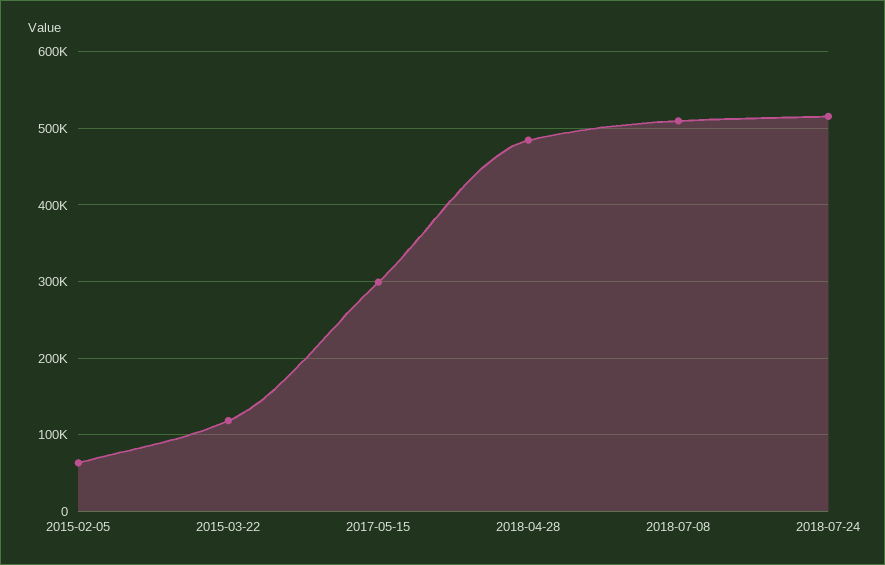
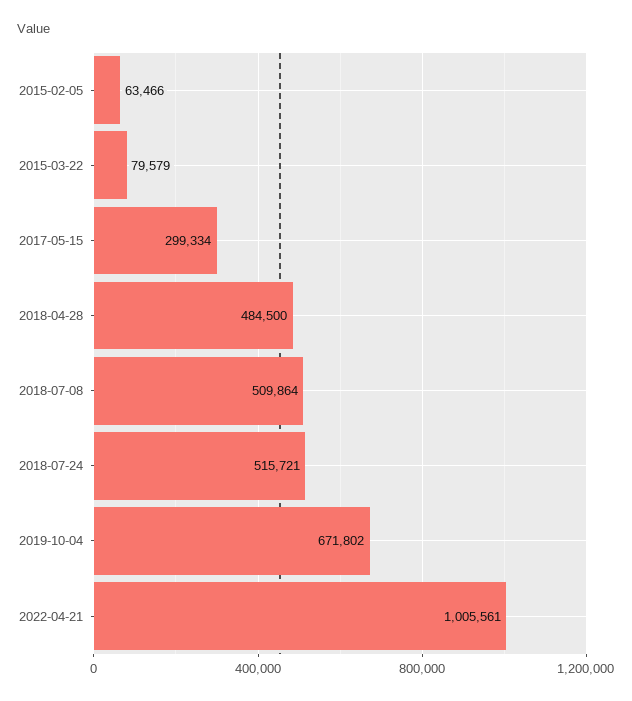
2015-03-22: 120000 -> 79579
2019-10-04: none -> 671802
2022-04-21: none -> 1005561

